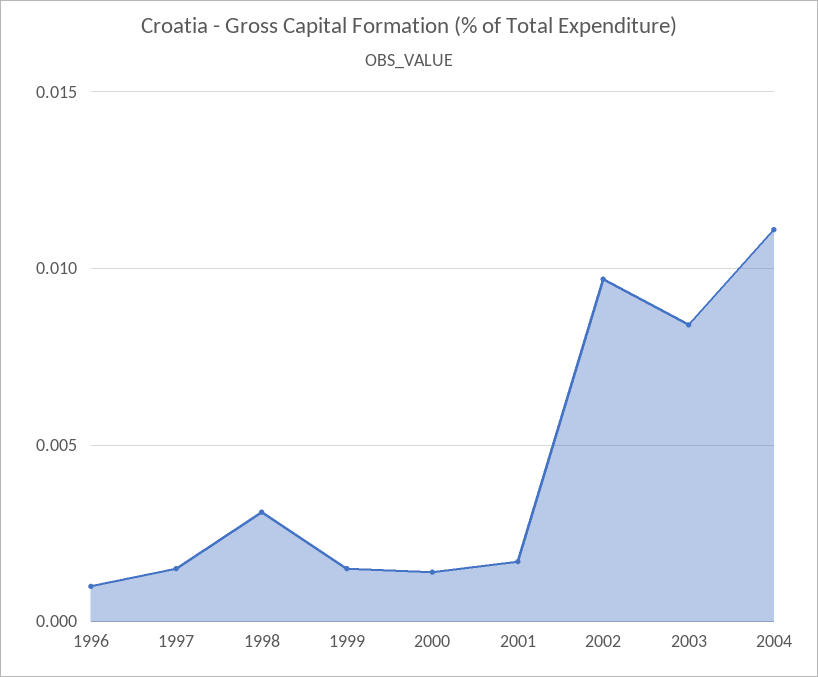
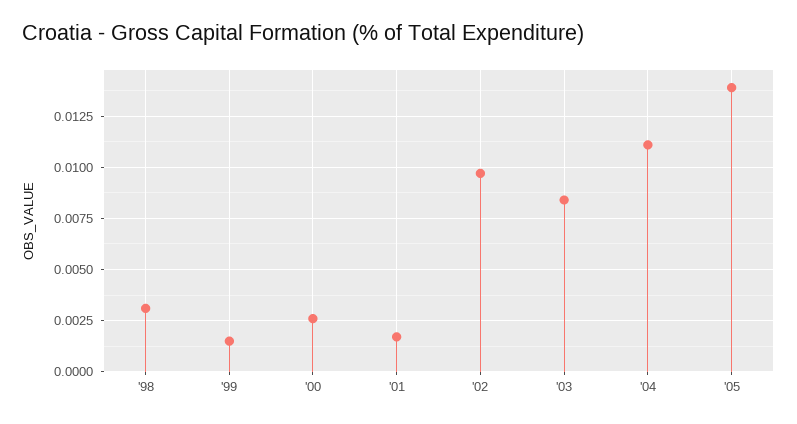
1996: 0.001 -> none
1997: 0.0015 -> none
2000: 0.0015 -> 0.0025
'05: none -> 0.014

